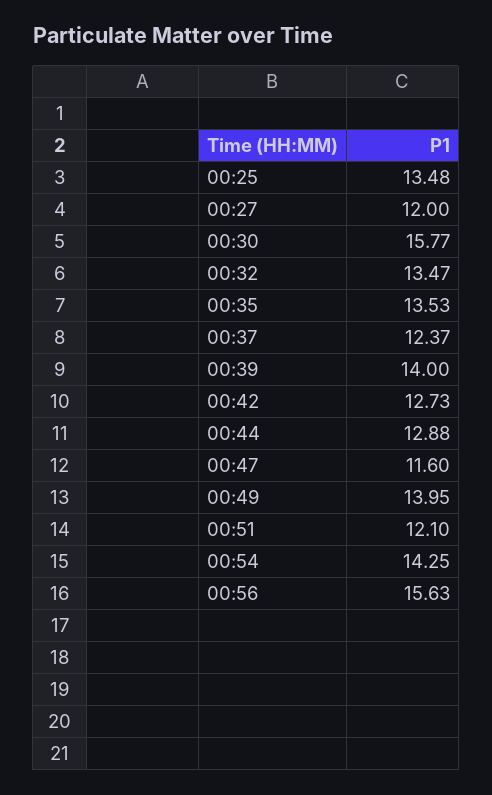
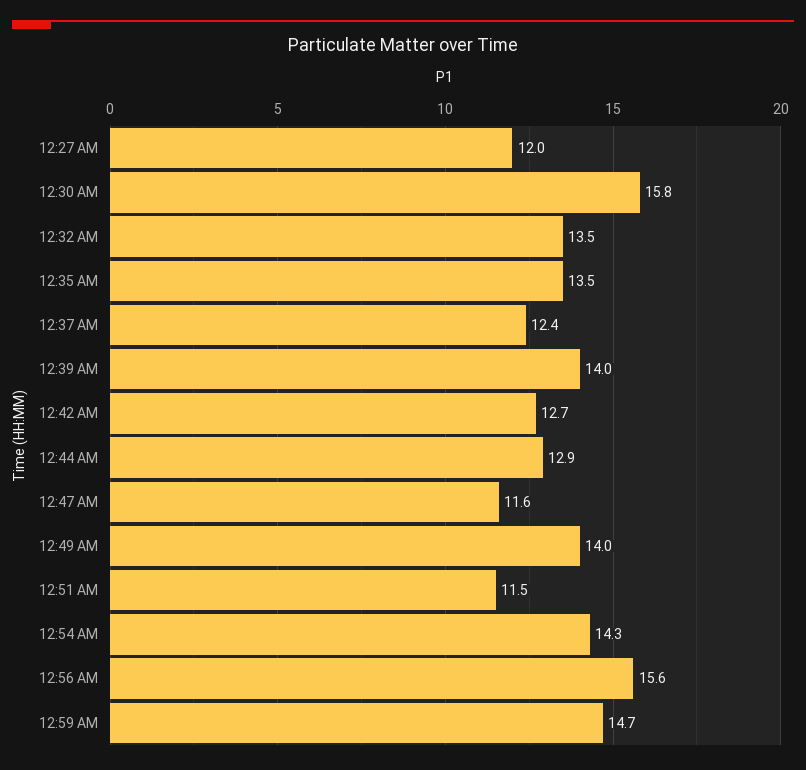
00:25: 13.48 -> none
00:51: 12.1 -> 11.5
12:59 AM: none -> 14.7

